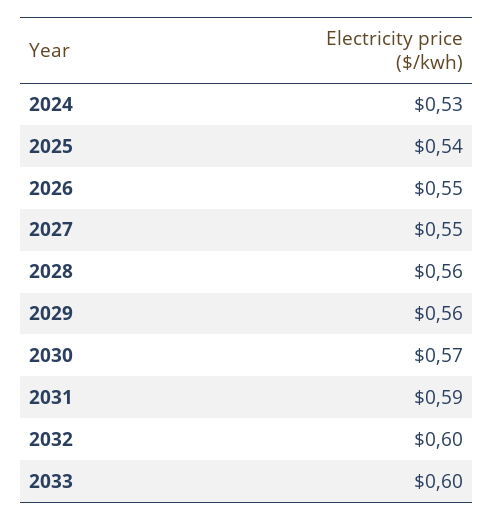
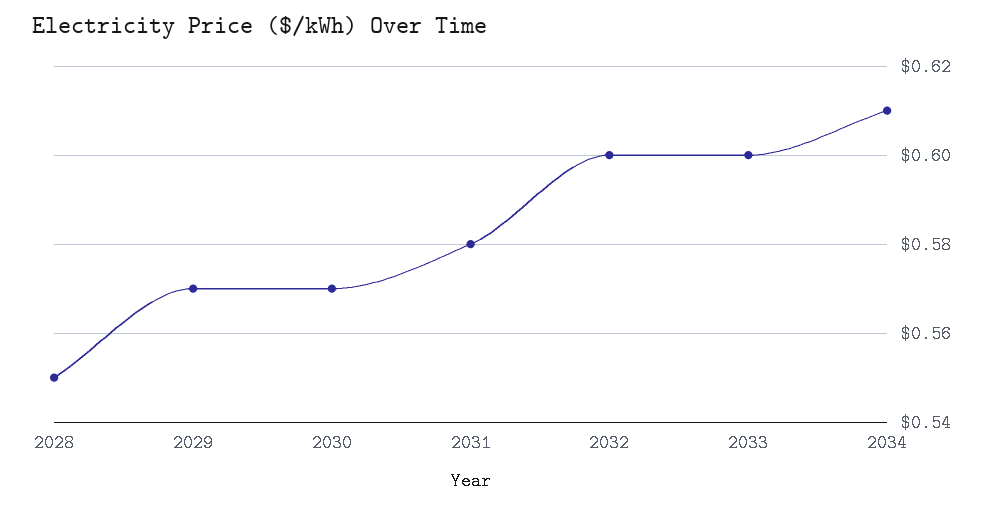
2024: 0.53 -> none
2025: 0.54 -> none
2026: 0.55 -> none
2027: 0.55 -> none
2028: 0.56 -> 0.55
2029: 0.56 -> 0.57
2031: 0.59 -> 0.58
2034: none -> 0.61

